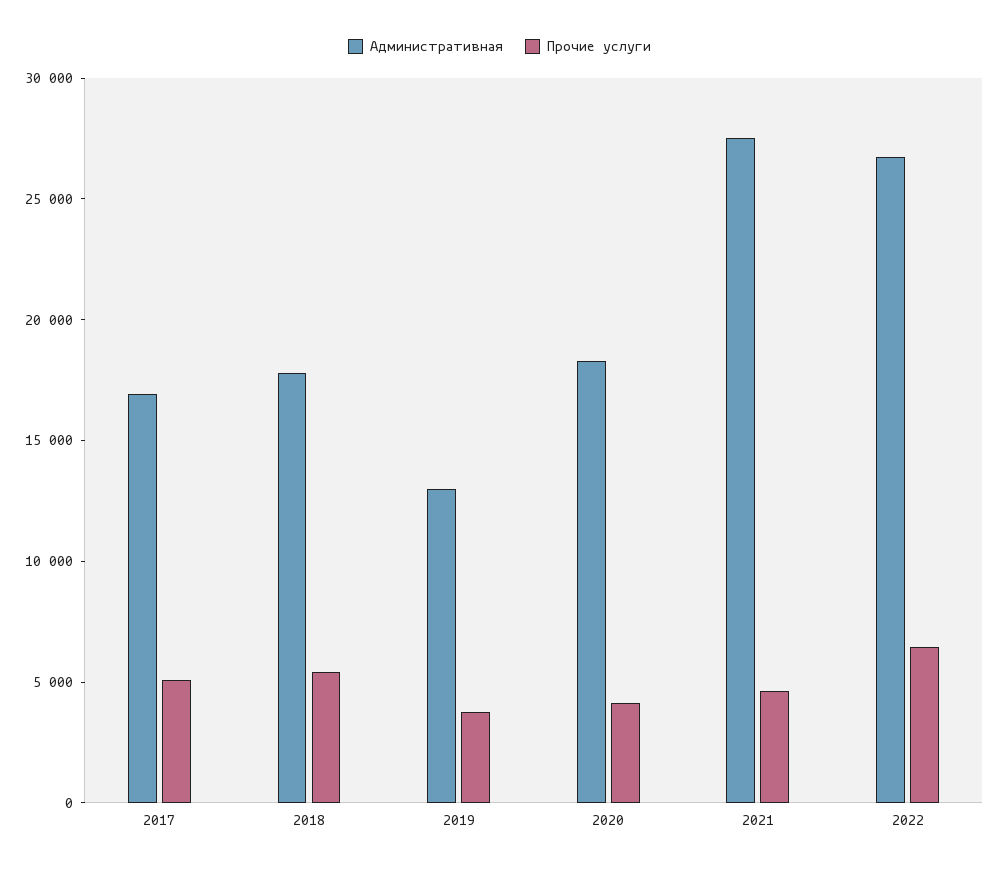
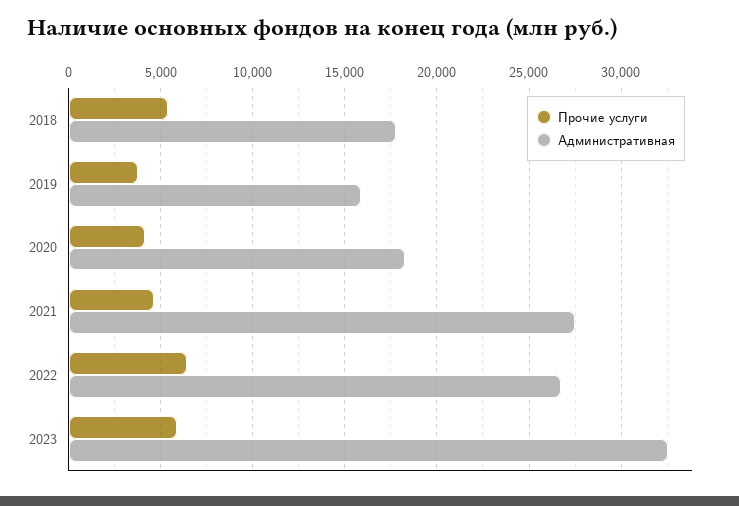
Административная, 2017: 17000 -> none
Прочие услуги, 2017: 5000 -> none
Административная, 2019: 13000 -> 16000
Прочие услуги, 2023: none -> 6000
Административная, 2023: none -> 32500

